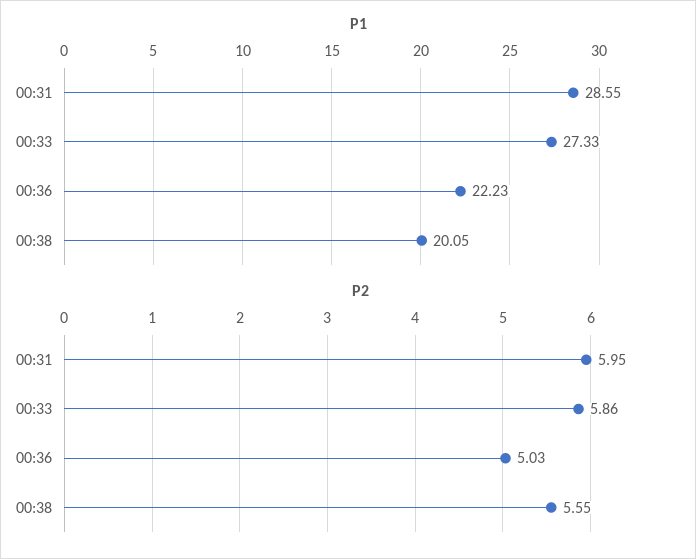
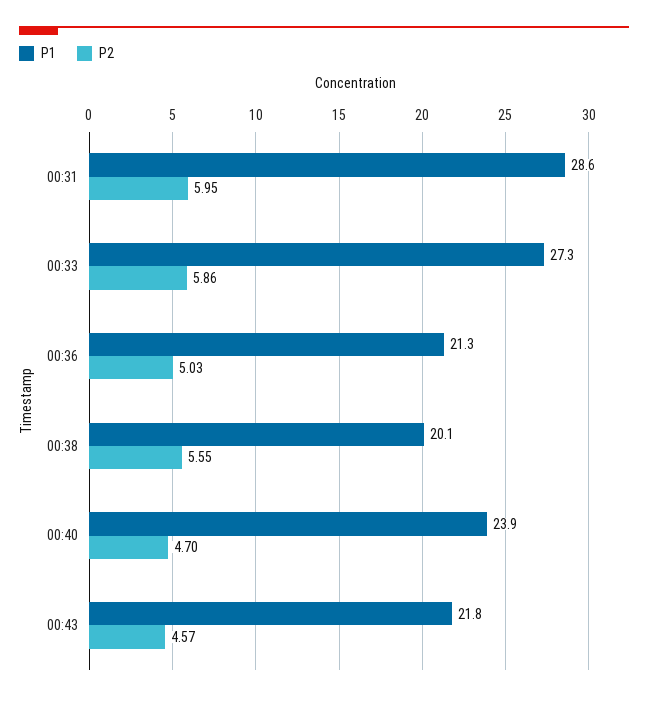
P1, 00:36: 22.23 -> 21.3
P1, 00:40: none -> 23.9
P2, 00:40: none -> 4.7
P1, 00:43: none -> 21.8
P2, 00:43: none -> 4.57

